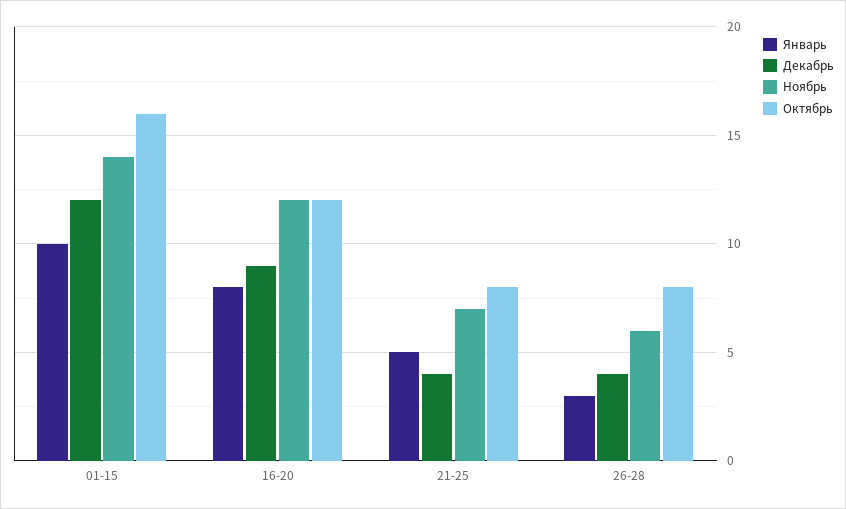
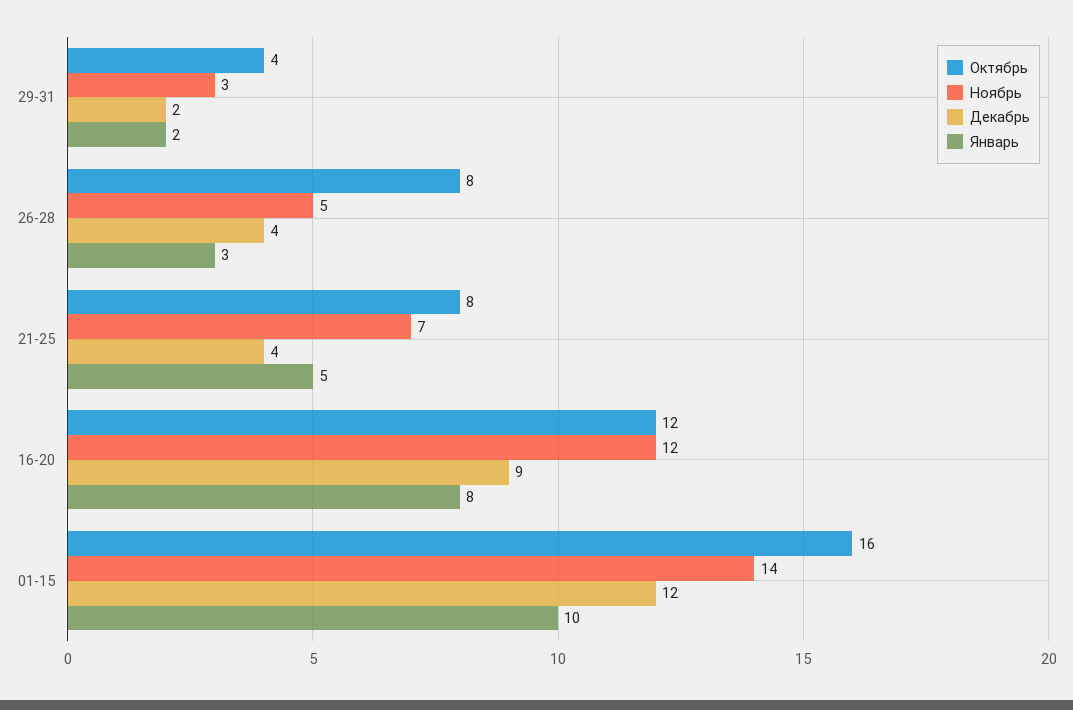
Ноябрь, 26-28: 6 -> 5
Октябрь, 29-31: none -> 4
Ноябрь, 29-31: none -> 3
Декабрь, 29-31: none -> 2
Январь, 29-31: none -> 2

